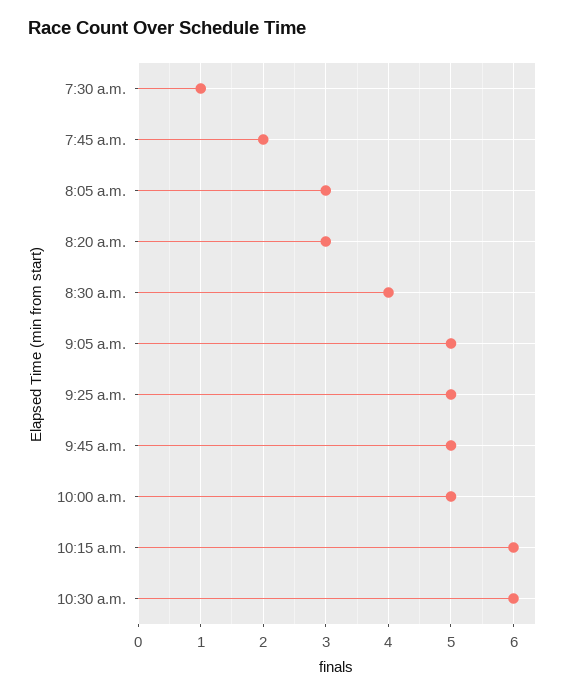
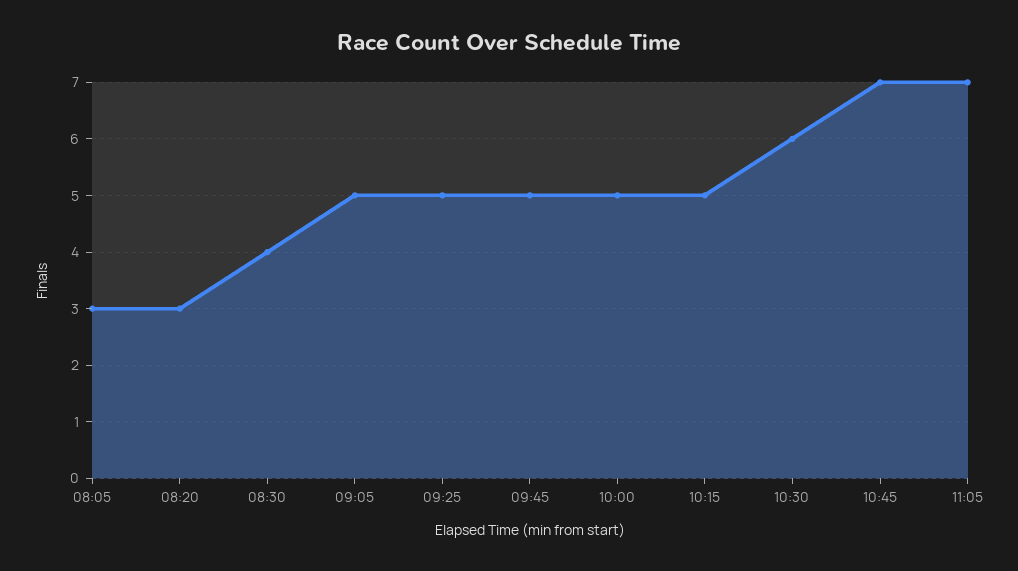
7:30 a.m.: 1 -> none
7:45 a.m.: 2 -> none
10:15 a.m.: 6 -> 5
10:45: none -> 7
11:05: none -> 7

